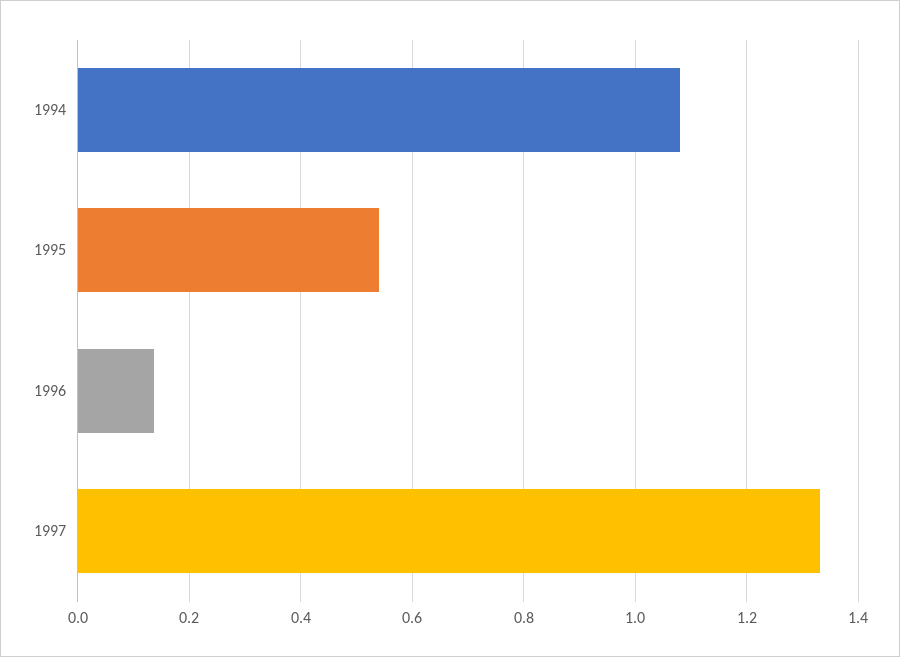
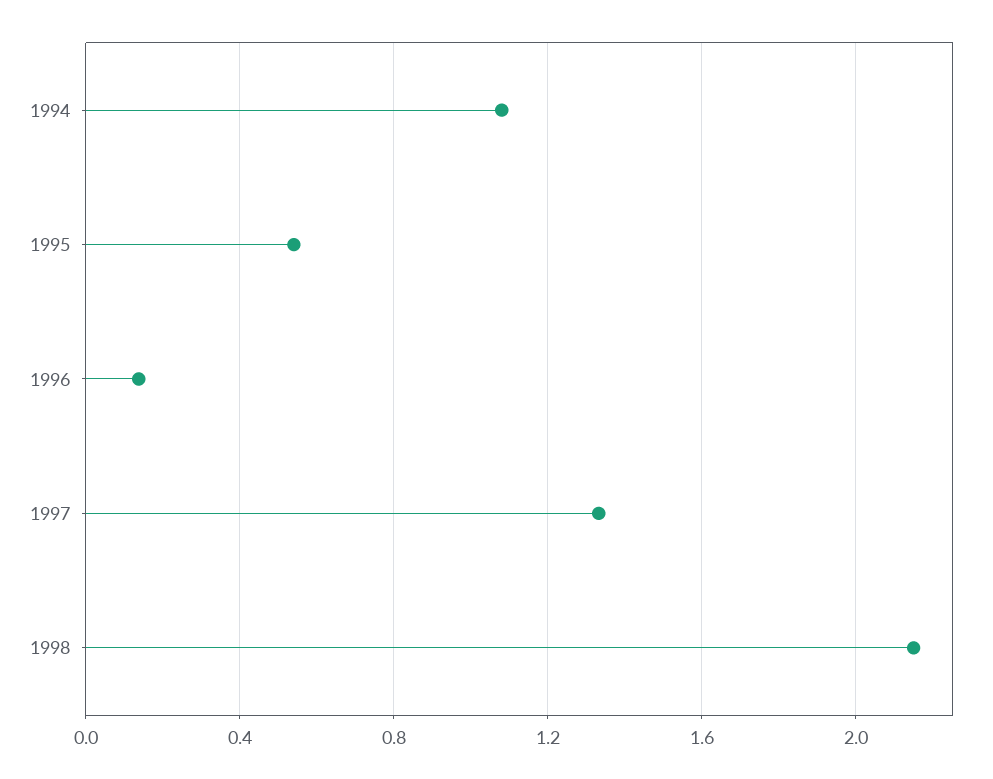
1998: none -> 2.15

